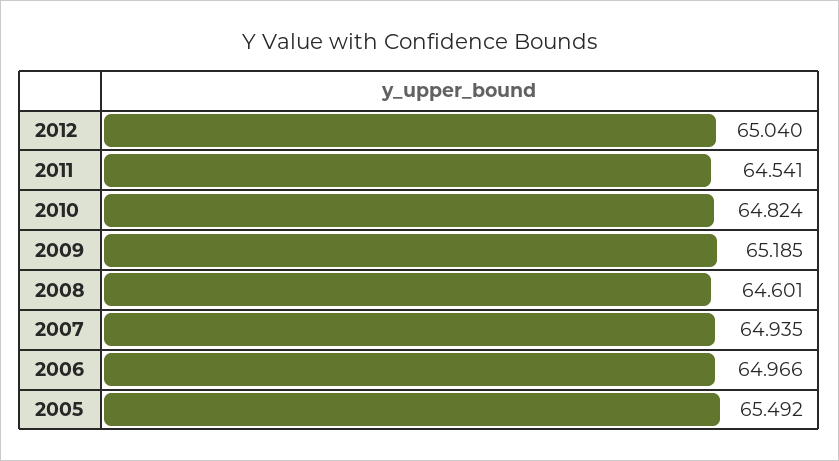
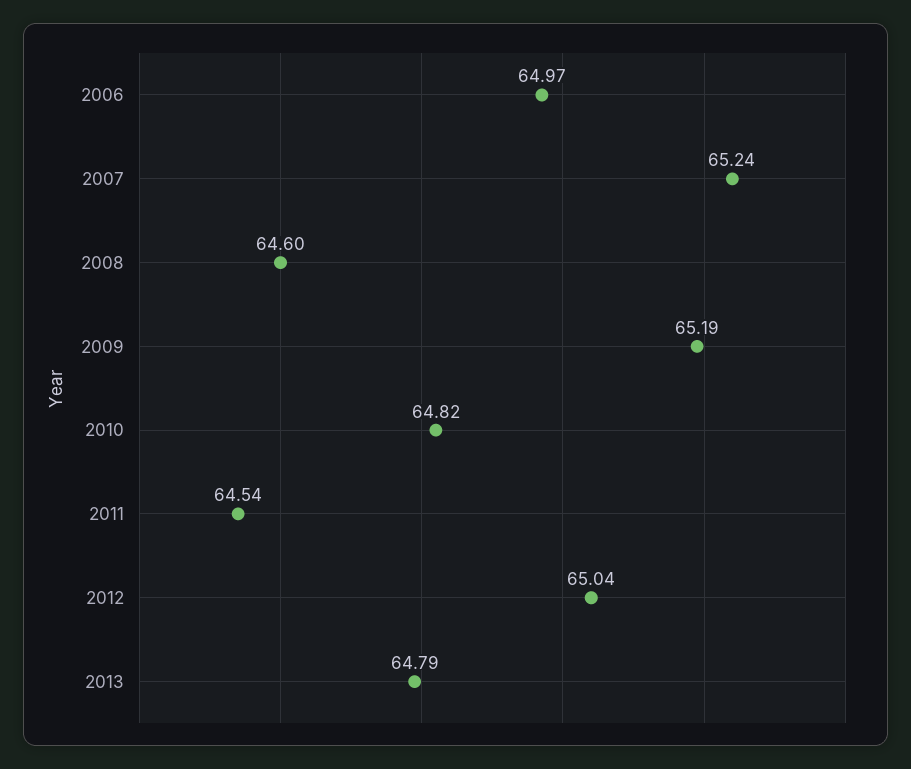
2007: 64.935 -> 65.24
2005: 65.492 -> none
2013: none -> 64.79

